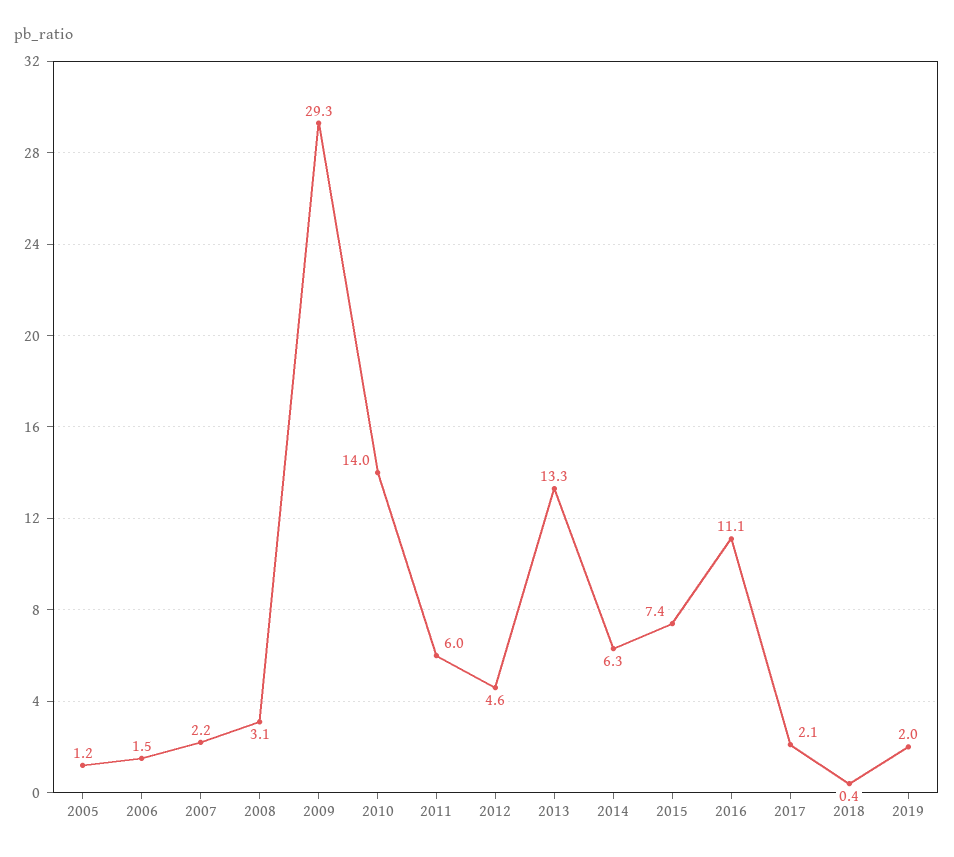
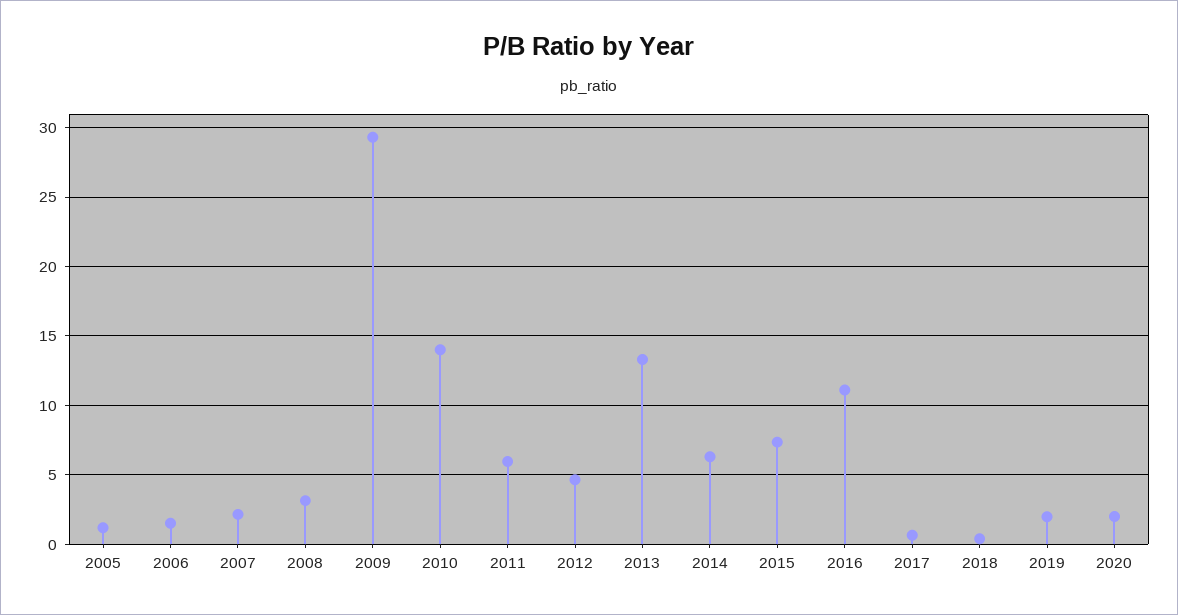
2017: 2.1 -> 0.5
2020: none -> 2

